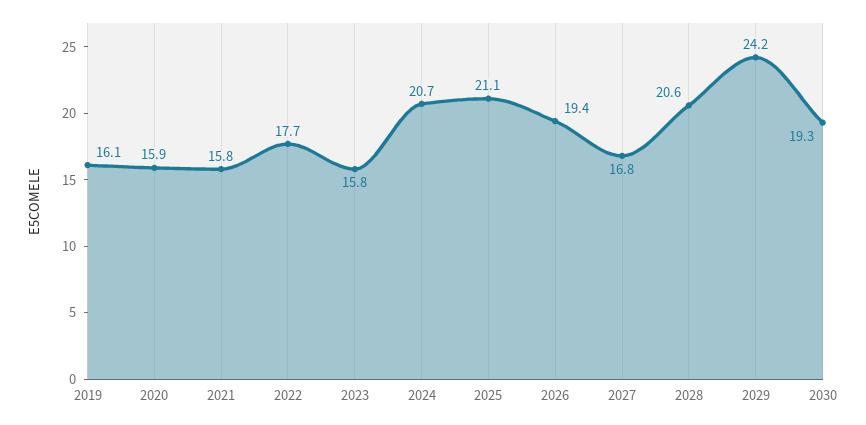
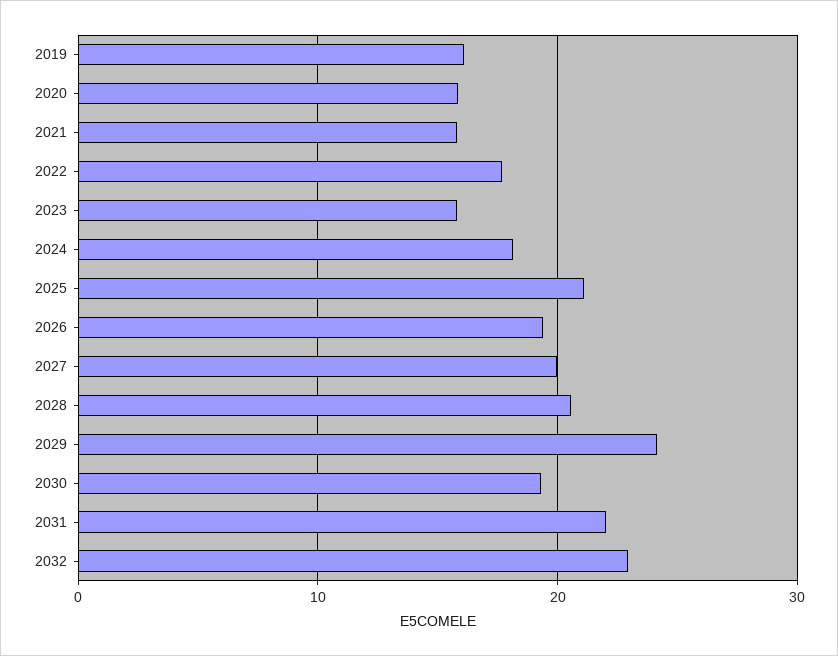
2024: 20.7 -> 18
2027: 16.8 -> 20
2031: none -> 22
2032: none -> 23

